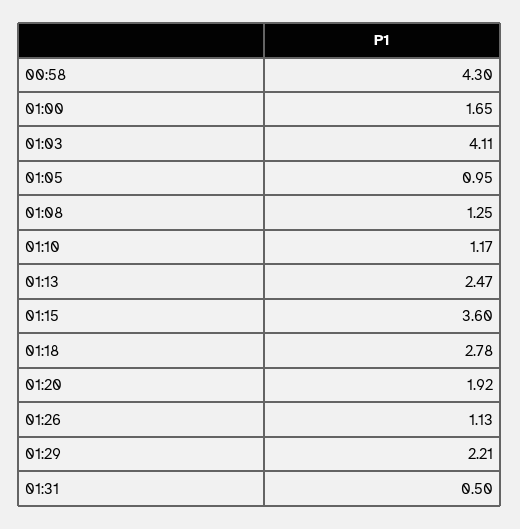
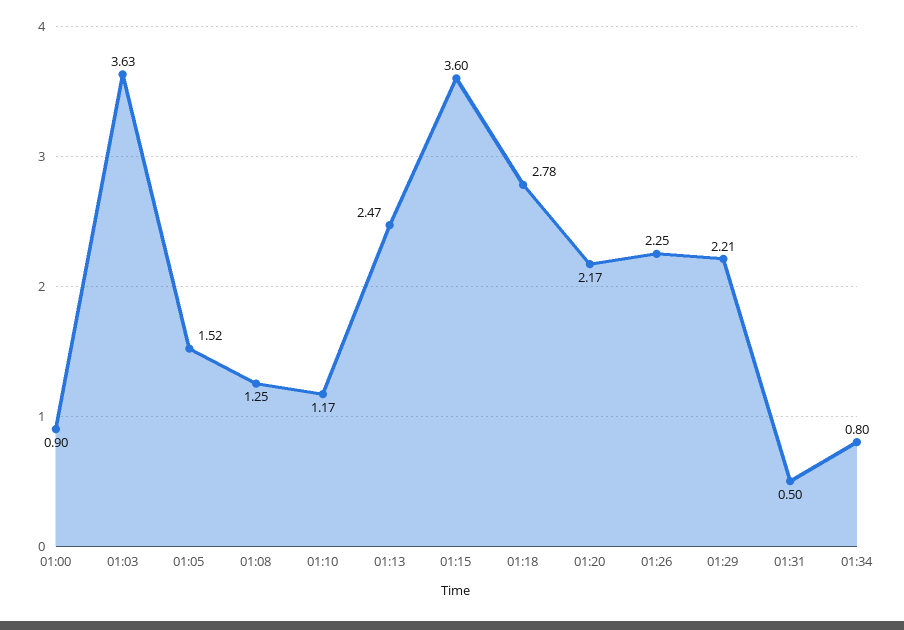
00:58: 4.3 -> none
01:00: 1.65 -> 0.9
01:03: 4.11 -> 3.63
01:05: 0.95 -> 1.52
01:20: 1.92 -> 2.17
01:26: 1.13 -> 2.25
01:34: none -> 0.8

